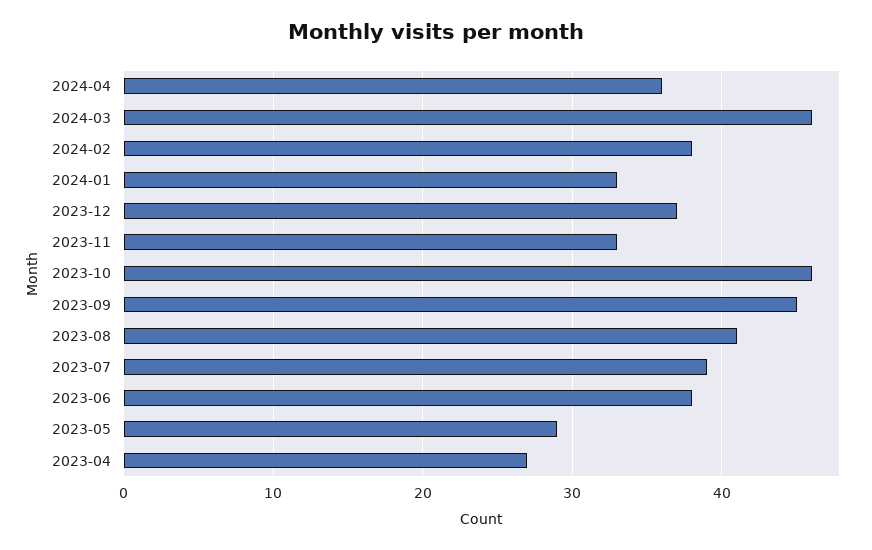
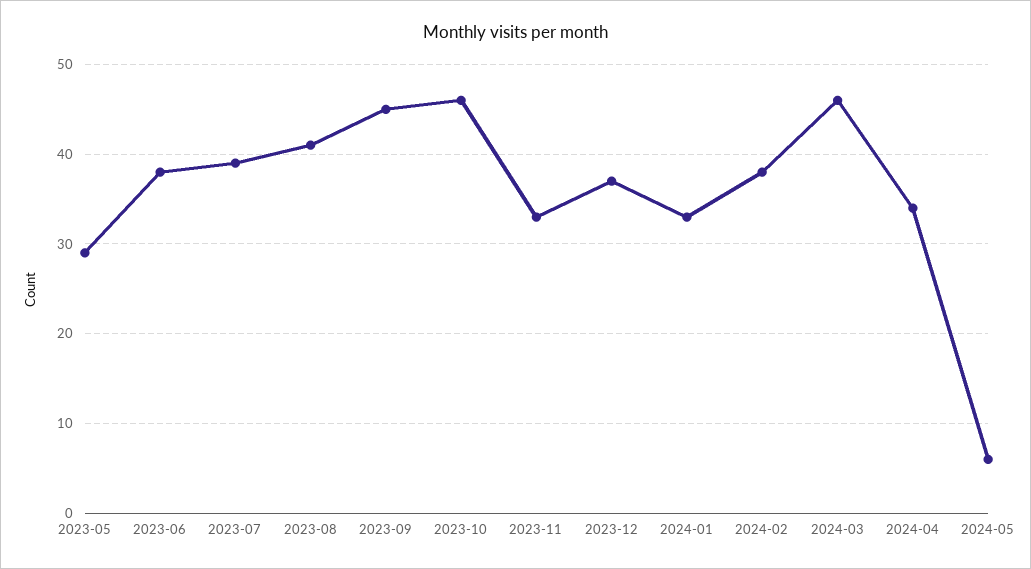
2024-04: 36 -> 34
2023-04: 27 -> none
2024-05: none -> 6

